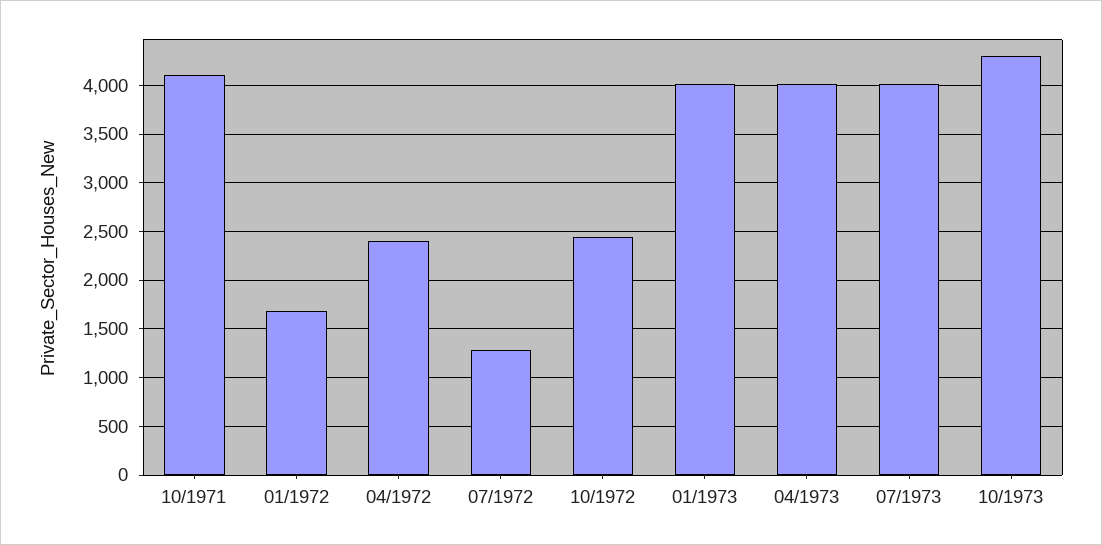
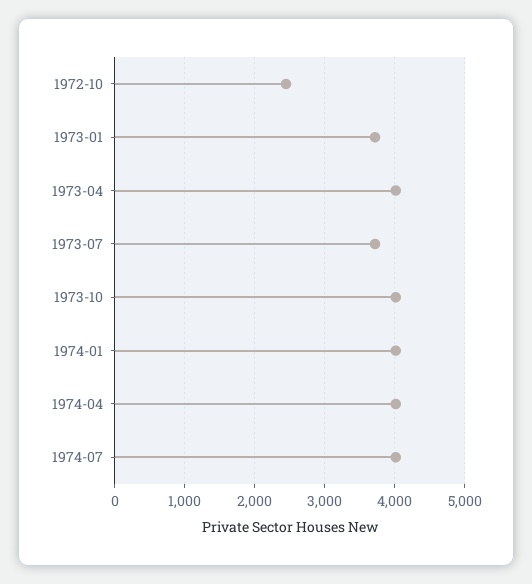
10/1971: 4100 -> none
01/1972: 1700 -> none
04/1972: 2400 -> none
07/1972: 1300 -> none
01/1973: 4000 -> 3700
07/1973: 4000 -> 3700
10/1973: 4300 -> 4000
1974-01: none -> 4000
1974-04: none -> 4000
1974-07: none -> 4000

